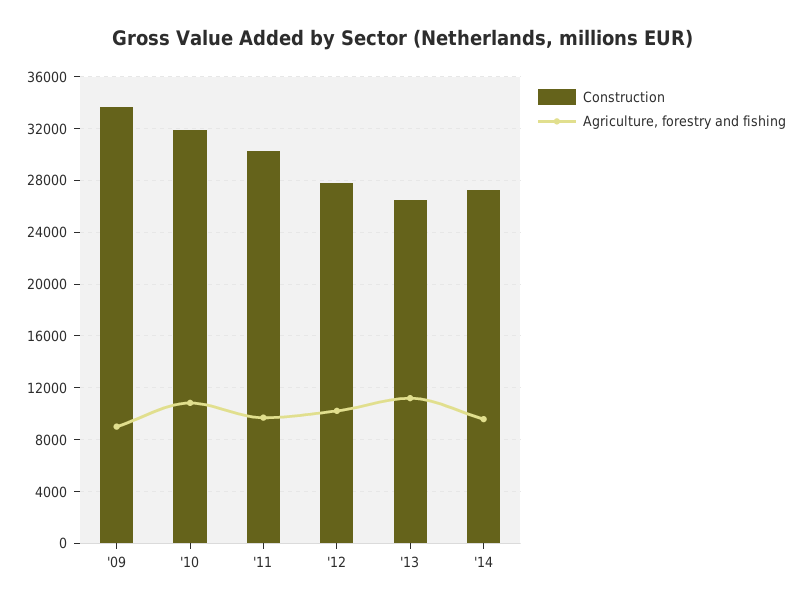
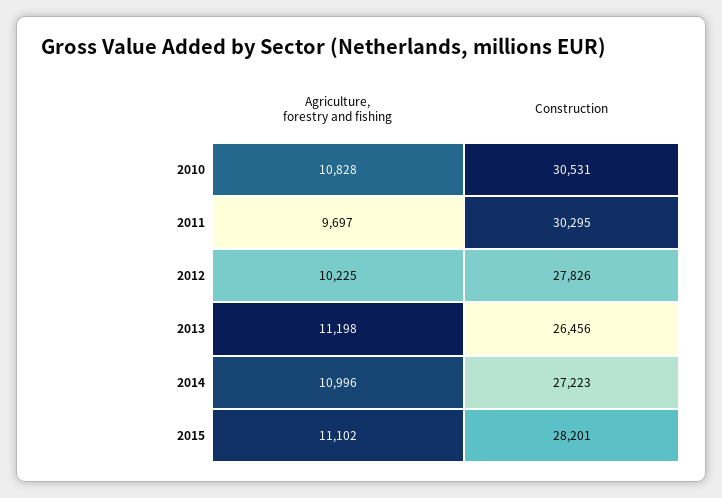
Construction, '09: 33500 -> none
Agriculture, forestry and fishing, '09: 9000 -> none
Construction, '10: 32000 -> 30531
Agriculture, forestry and fishing, '14: 9500 -> 10996
Agriculture, forestry and fishing, 2015: none -> 11102
Construction, 2015: none -> 28201

